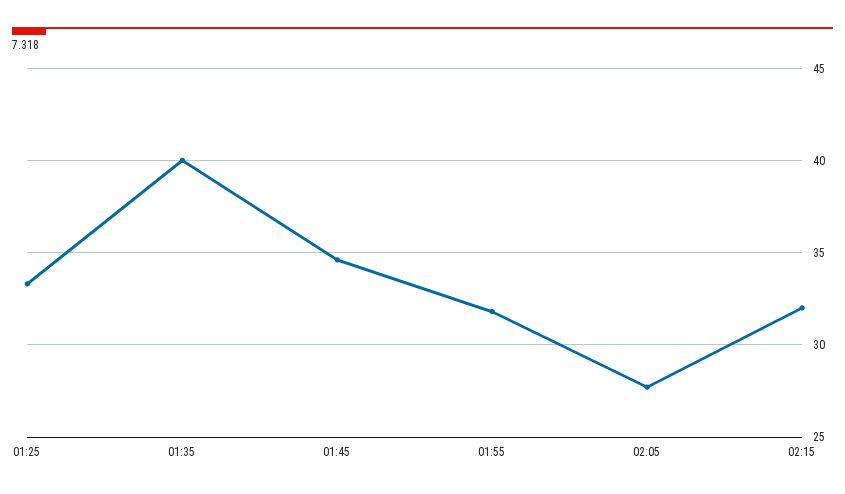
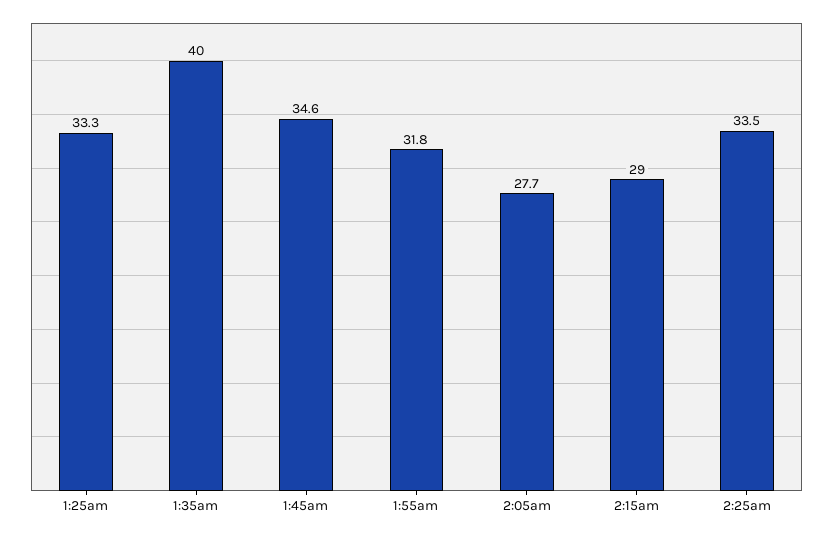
02:15: 32 -> 29
2:25am: none -> 33.5

